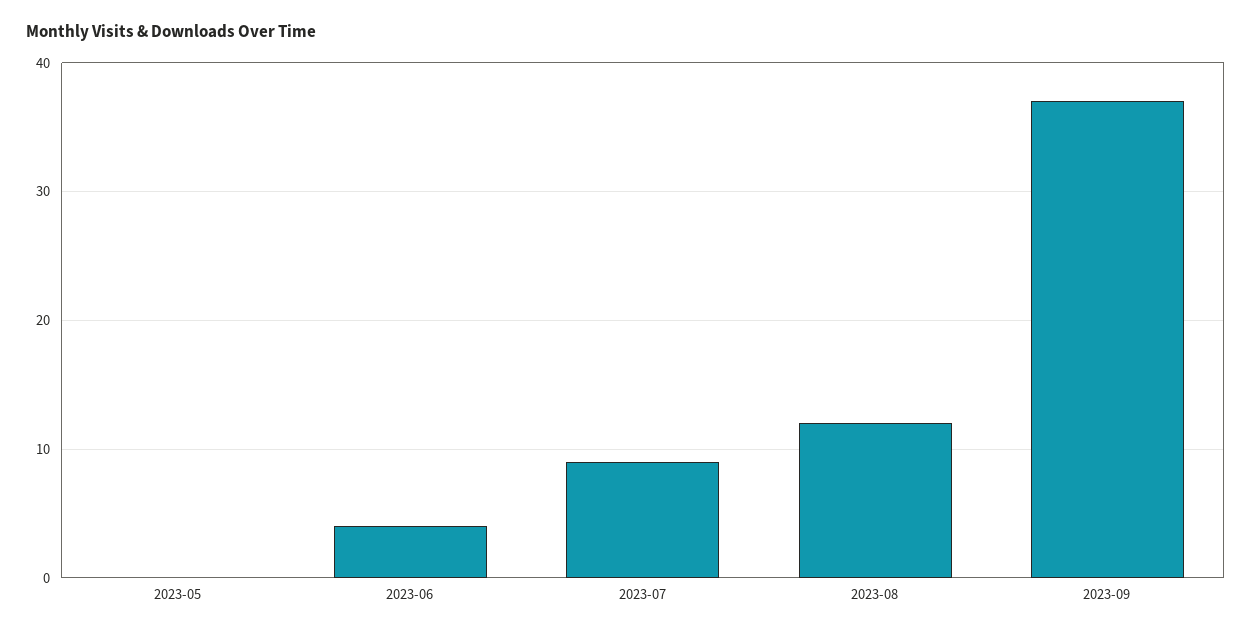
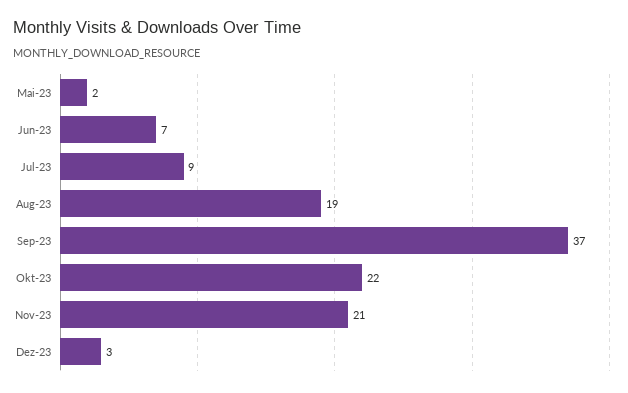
2023-05: 0 -> 2
2023-06: 4 -> 7
2023-08: 12 -> 19
Okt-23: none -> 22
Nov-23: none -> 21
Dez-23: none -> 3

